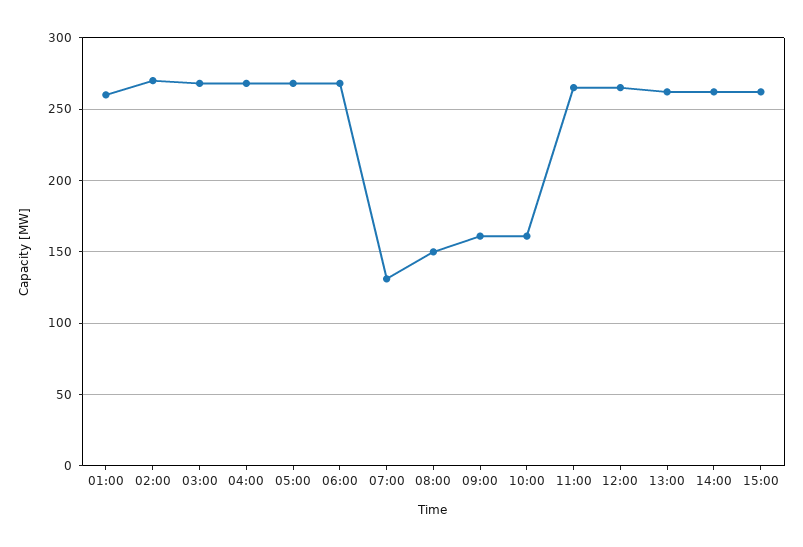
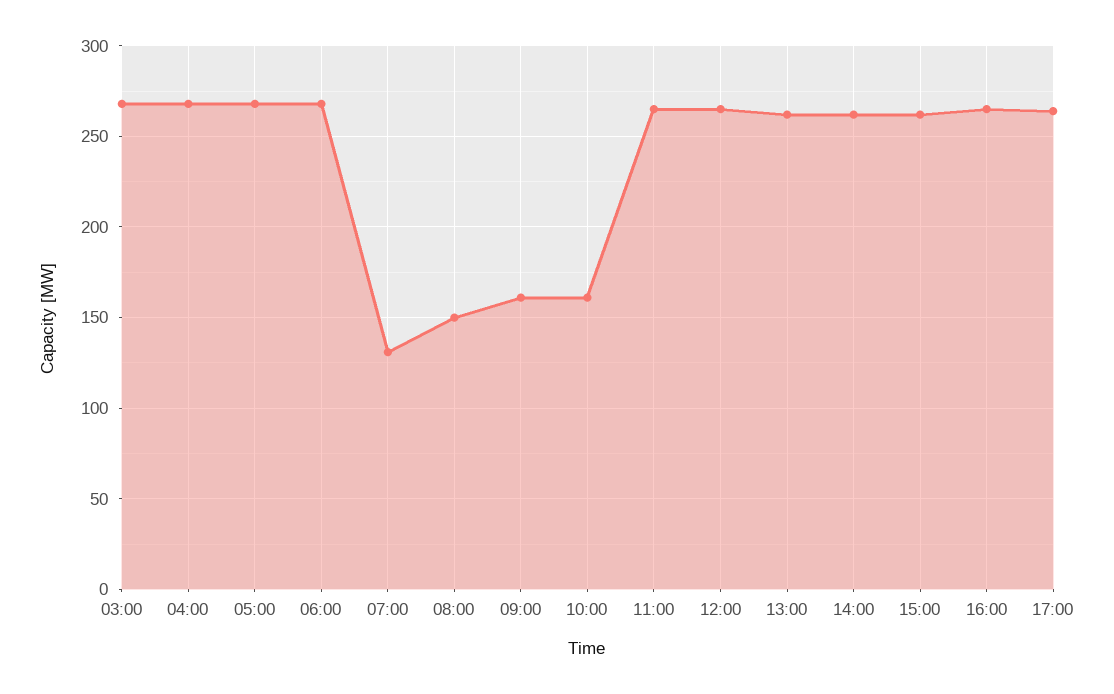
01:00: 260 -> none
02:00: 270 -> none
16:00: none -> 265
17:00: none -> 265

